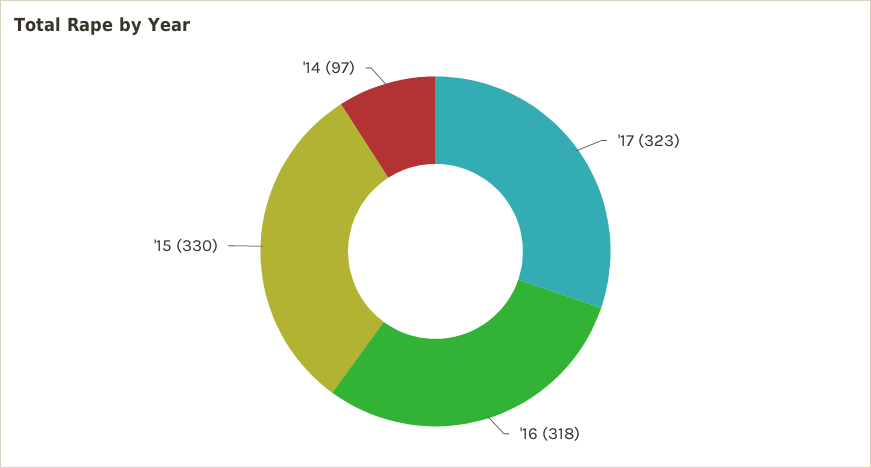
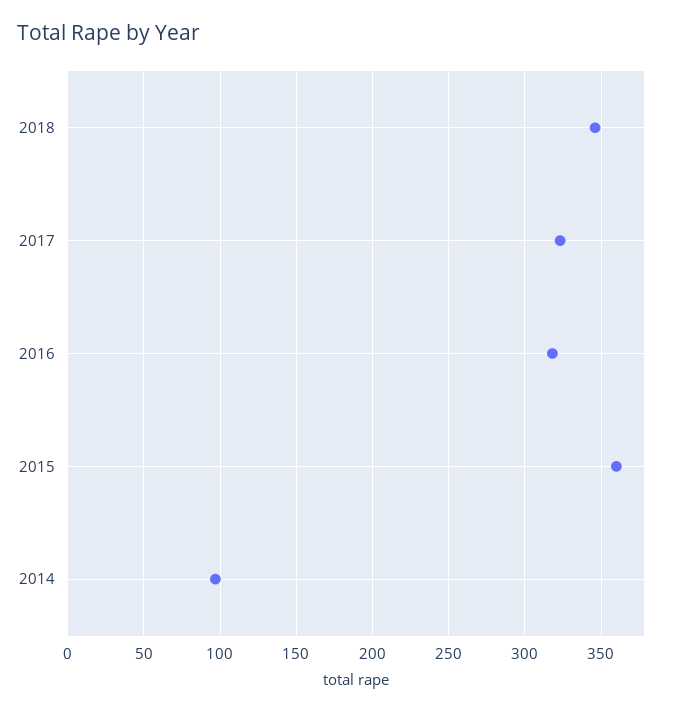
'15: 330 -> 360
2018: none -> 345

